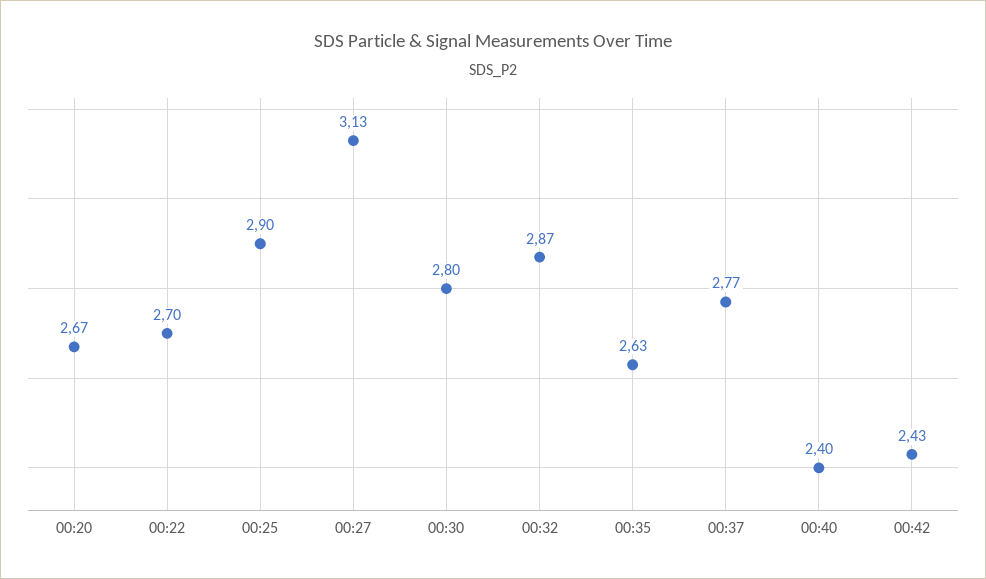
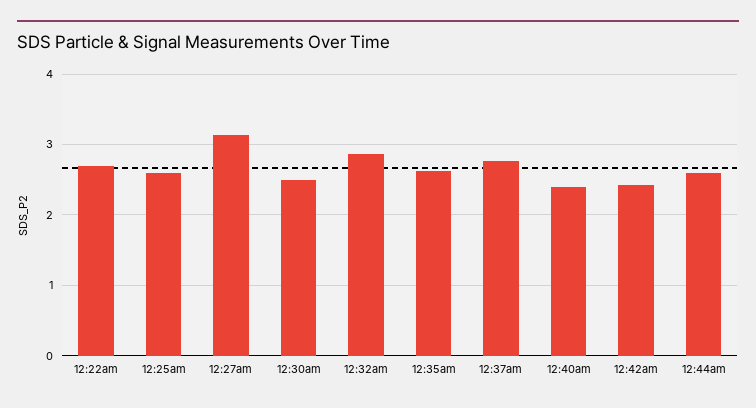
00:20: 2.67 -> none
00:25: 2.9 -> 2.6
00:30: 2.8 -> 2.5
12:44am: none -> 2.6

